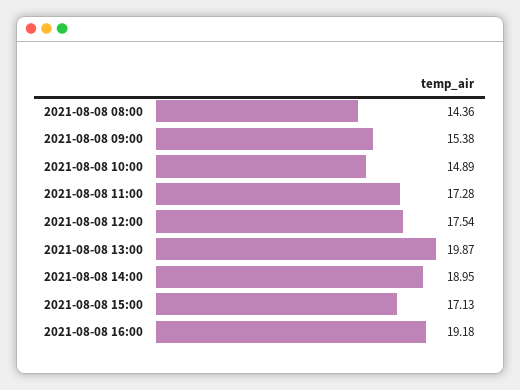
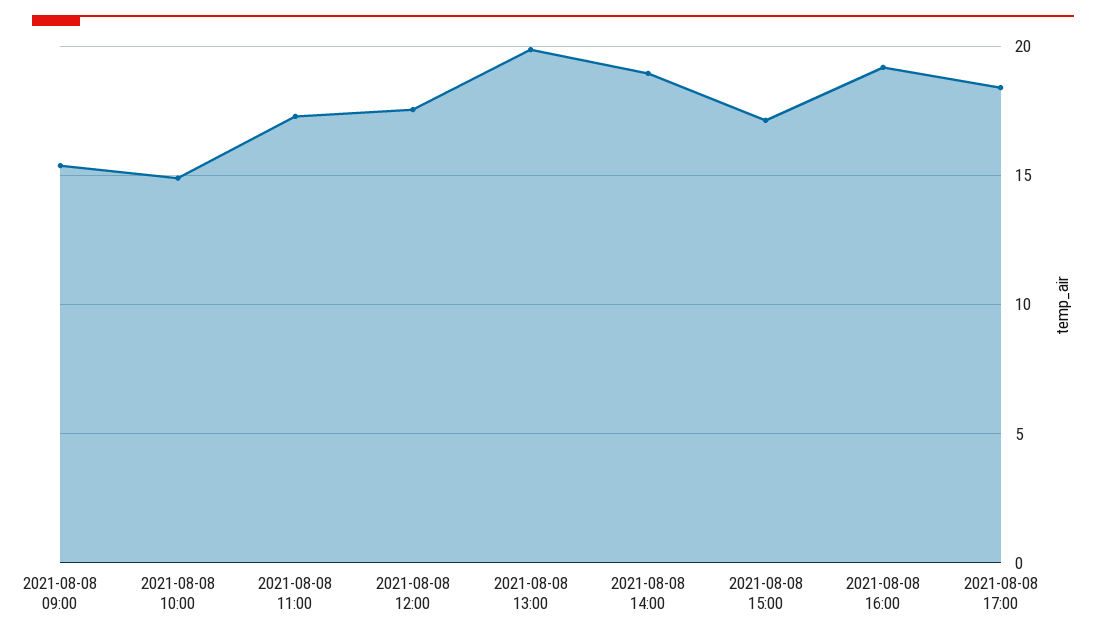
2021-08-08 08:00: 14.36 -> none
2021-08-08 17:00: none -> 18.5

